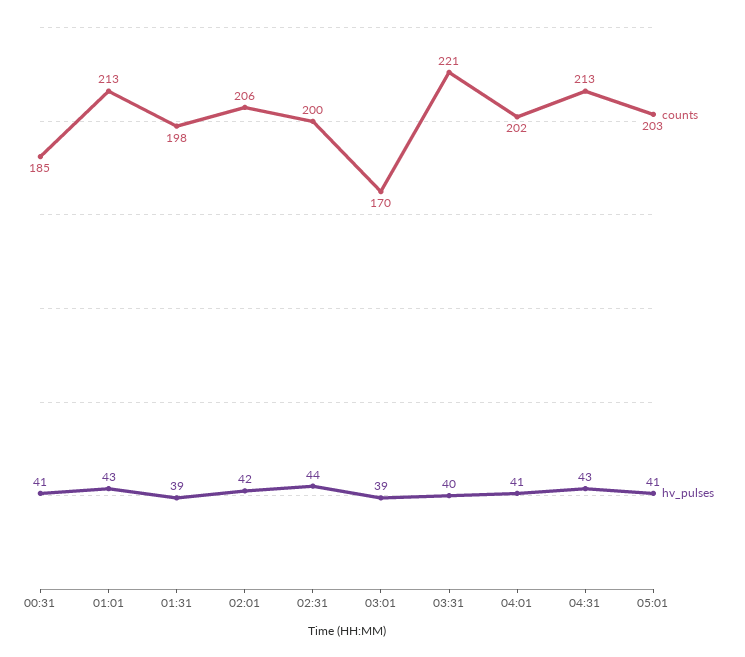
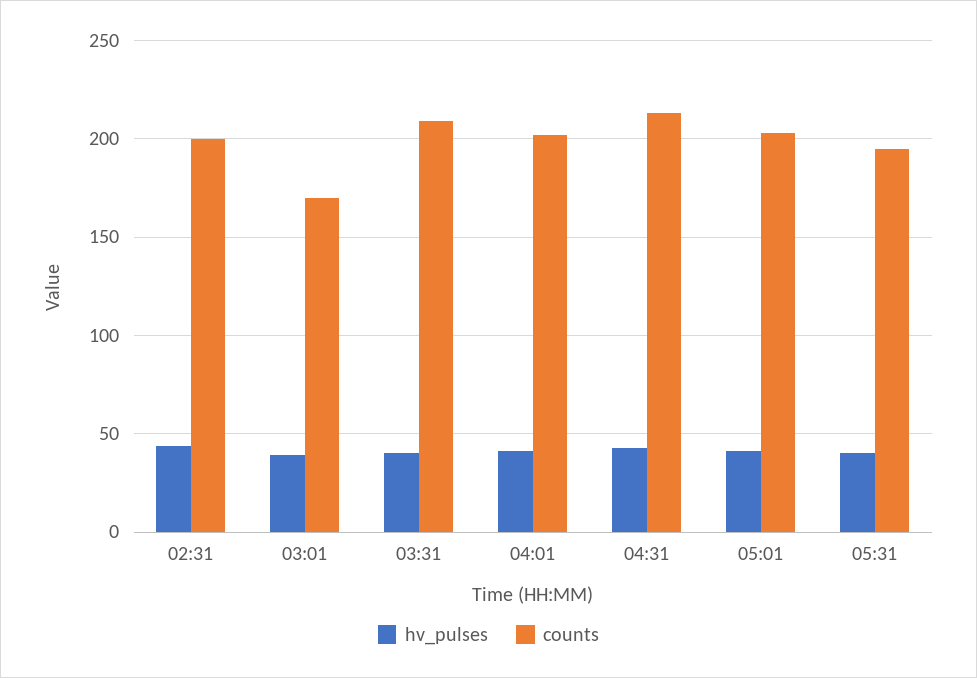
counts, 00:31: 185 -> none
hv_pulses, 00:31: 41 -> none
counts, 01:01: 213 -> none
hv_pulses, 01:01: 43 -> none
counts, 01:31: 198 -> none
hv_pulses, 01:31: 39 -> none
counts, 02:01: 206 -> none
hv_pulses, 02:01: 42 -> none
counts, 03:31: 221 -> 210
hv_pulses, 05:31: none -> 40
counts, 05:31: none -> 195

